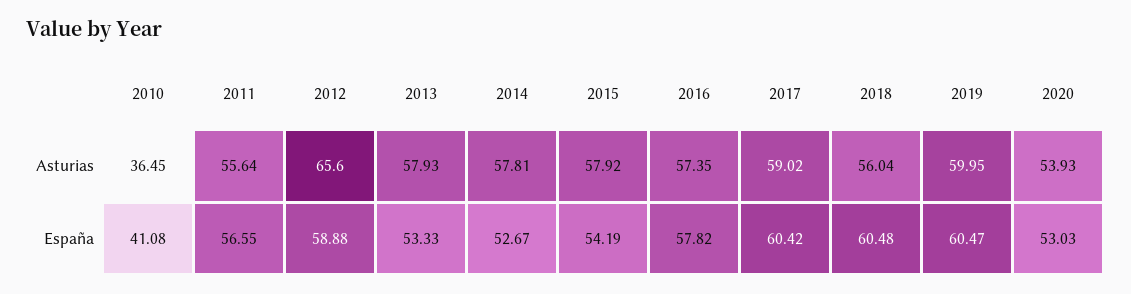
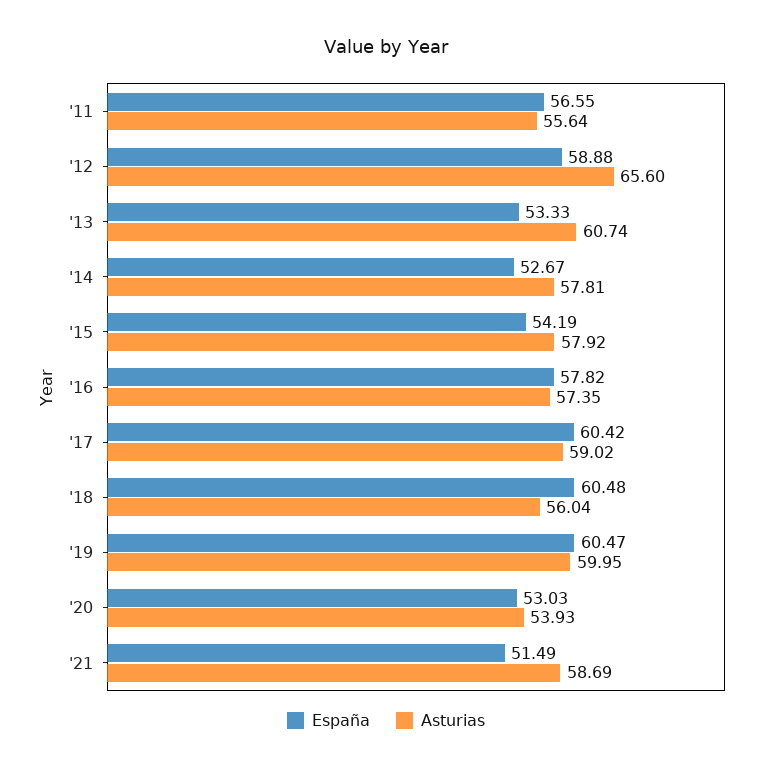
Asturias, 2010: 36.45 -> none
Asturias, 2013: 57.93 -> 60.74
España, 2010: 41.08 -> none
España, '21: none -> 51.49
Asturias, '21: none -> 58.69

